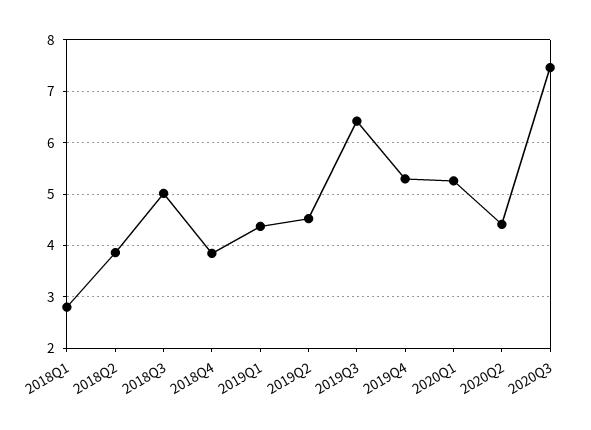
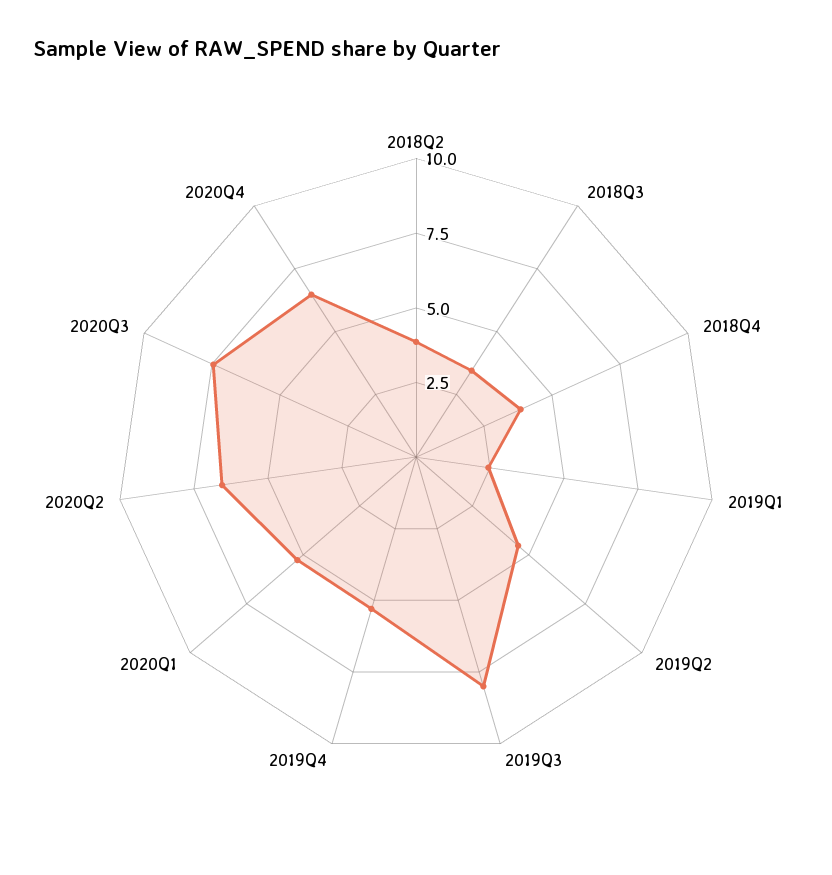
2018Q1: 2.8 -> none
2018Q3: 5 -> 3.5
2019Q1: 4.4 -> 2.5
2019Q3: 6.4 -> 8
2020Q2: 4.4 -> 6.5
2020Q4: none -> 6.5

